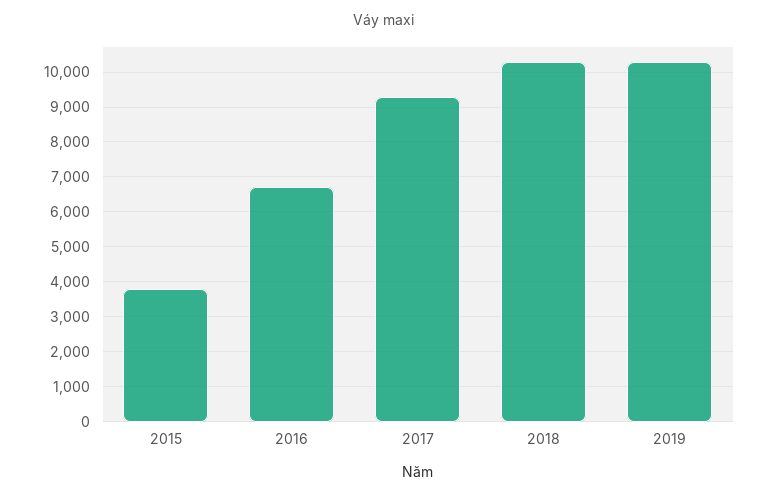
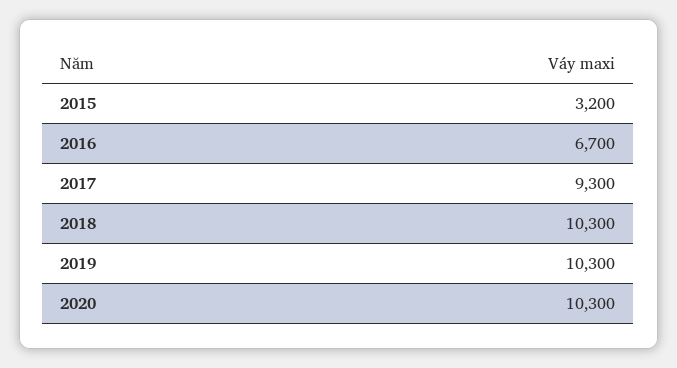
2015: 3800 -> 3200
2020: none -> 10300

